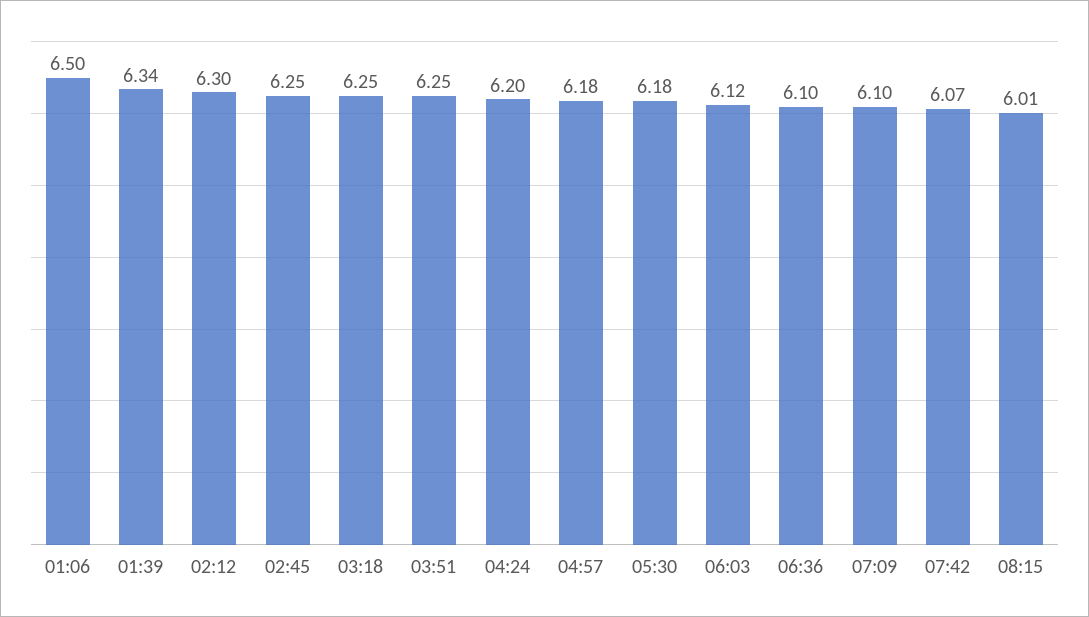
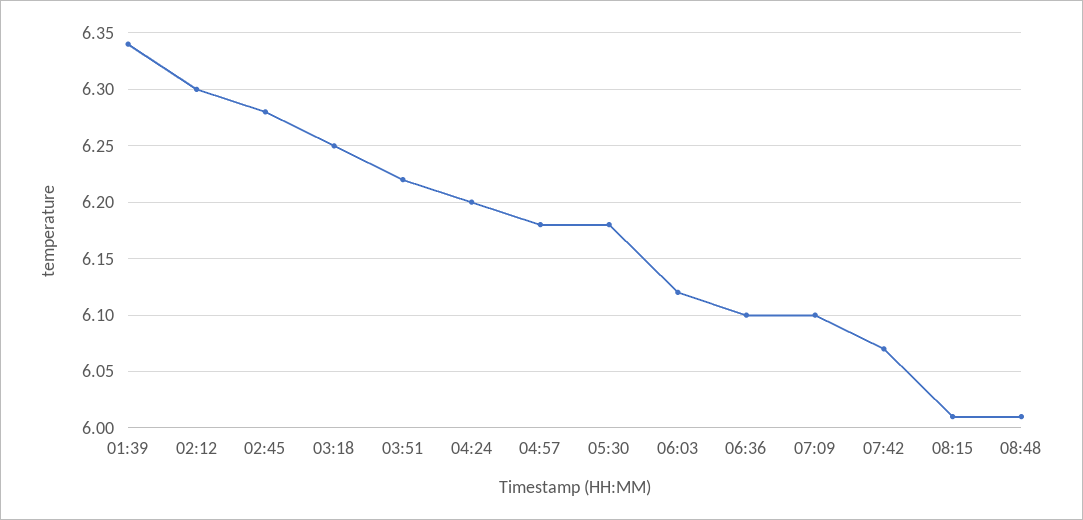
01:06: 6.5 -> none
02:45: 6.25 -> 6.28
03:51: 6.25 -> 6.22
08:48: none -> 6.01

